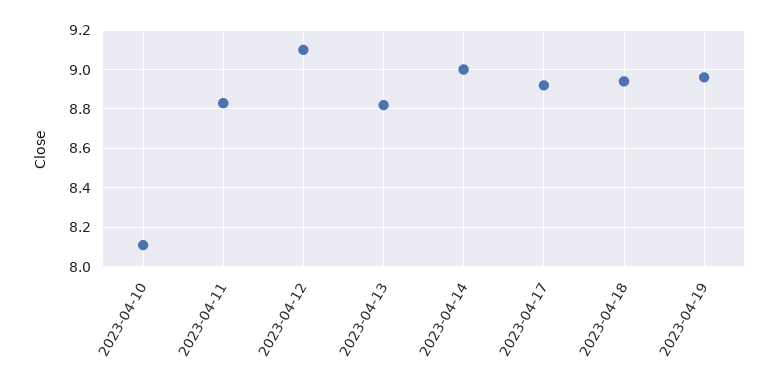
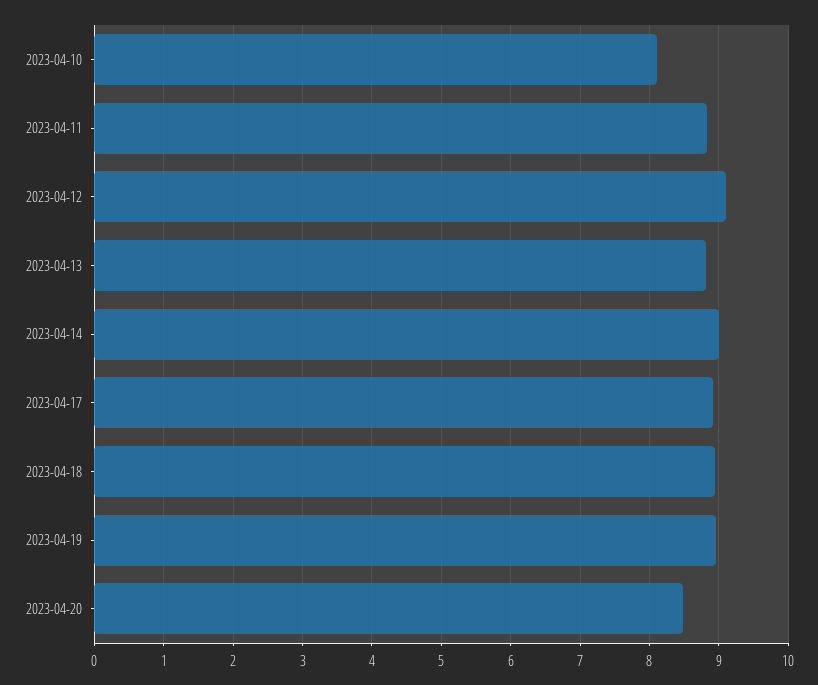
2023-04-20: none -> 8.5

